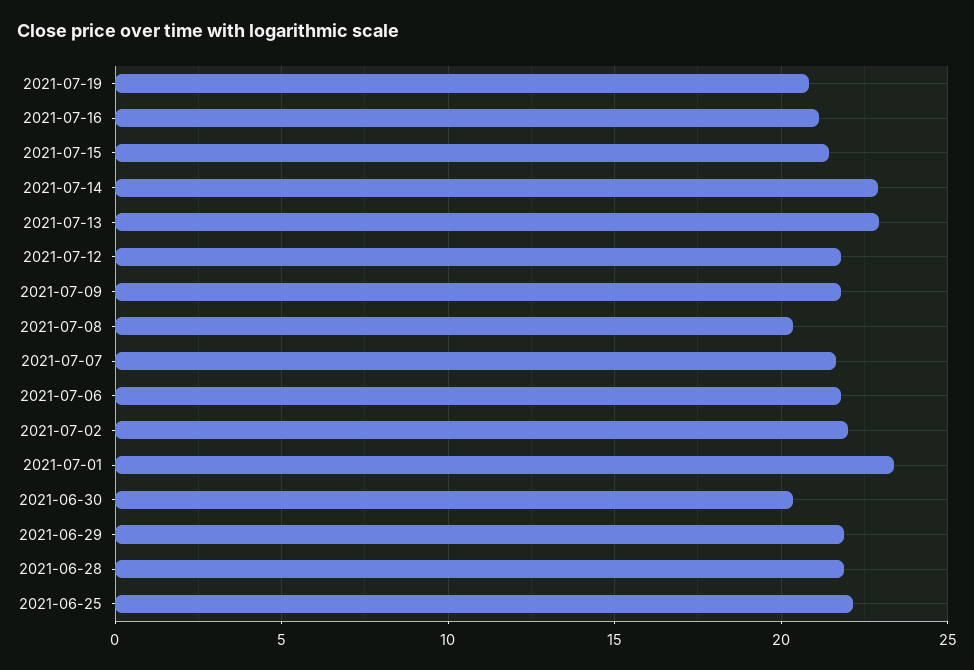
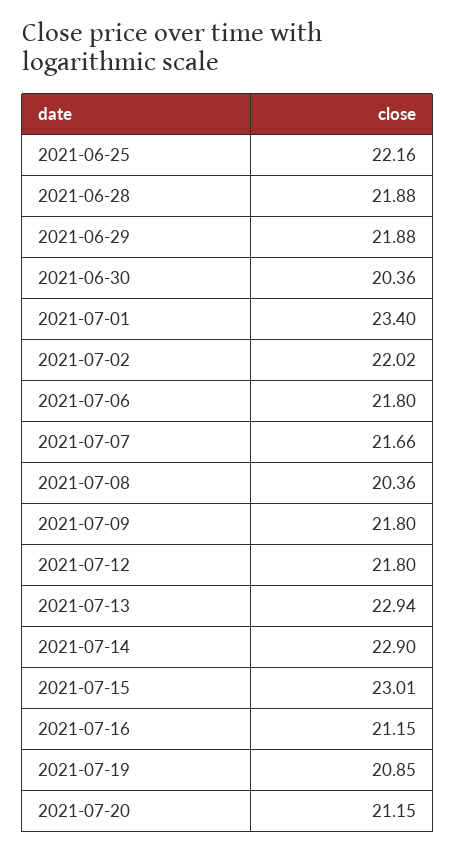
2021-07-15: 21.5 -> 23.01
2021-07-20: none -> 21.15

